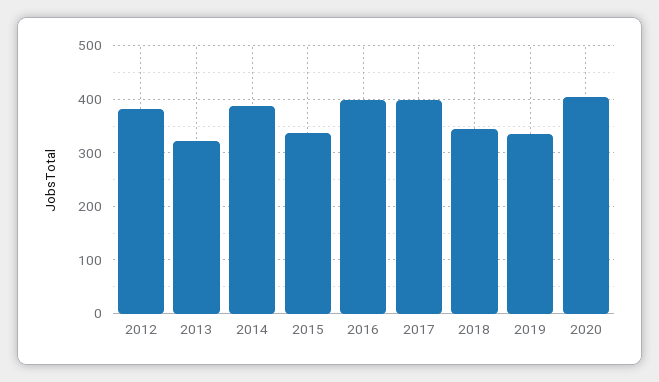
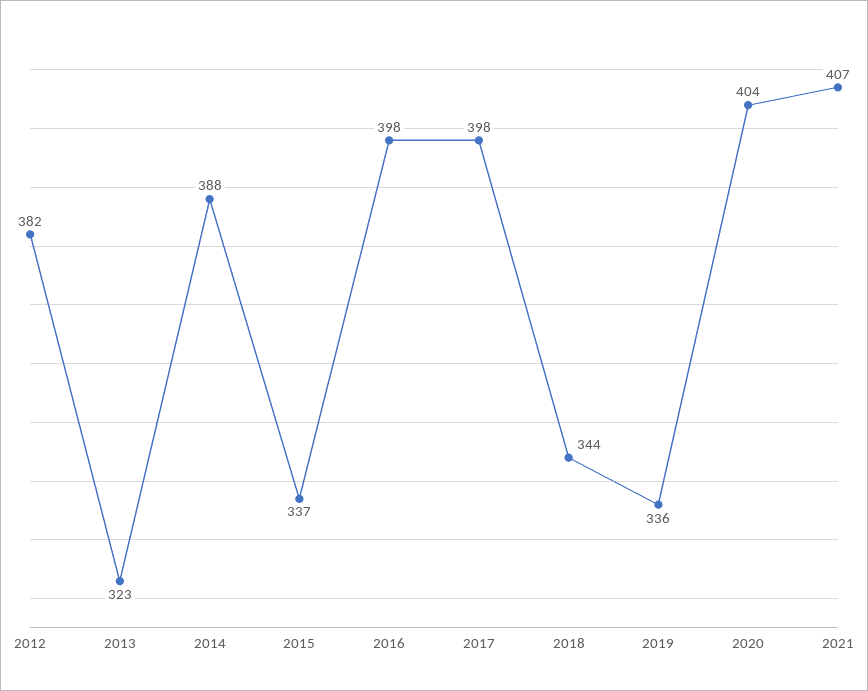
2021: none -> 407

